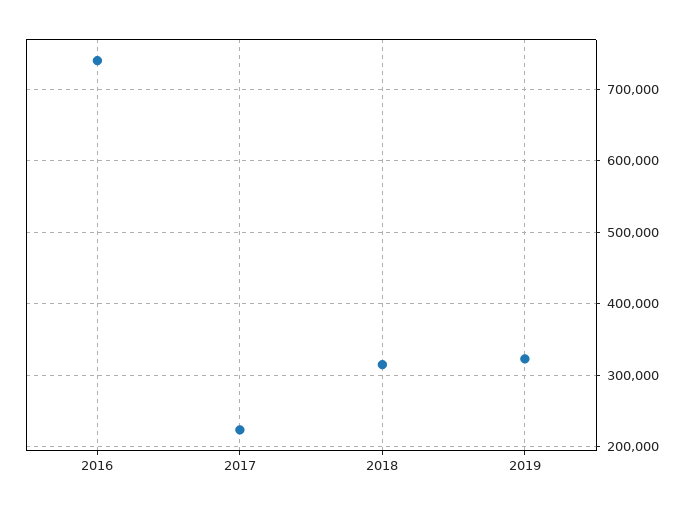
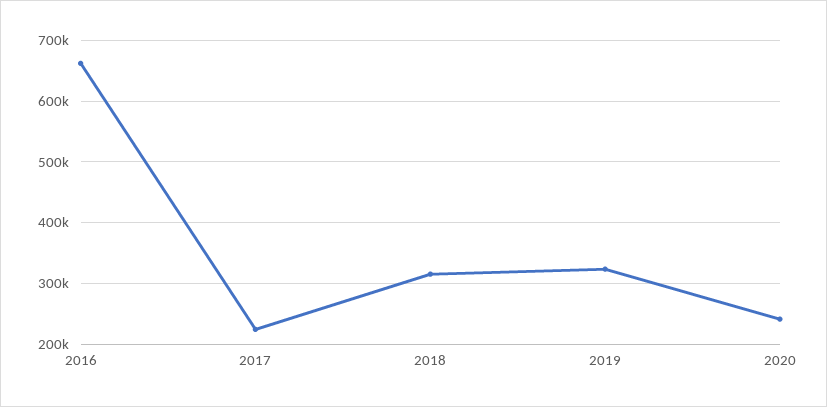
2016: 740000 -> 660000
2020: none -> 240000

